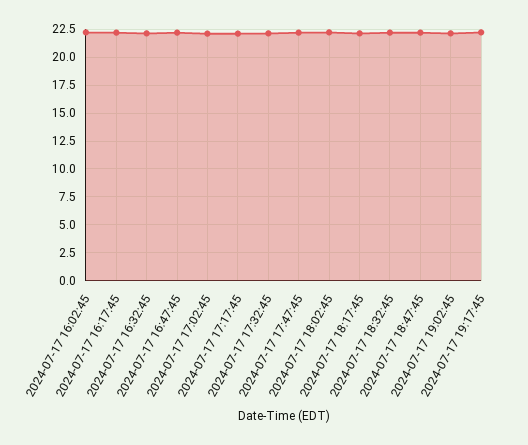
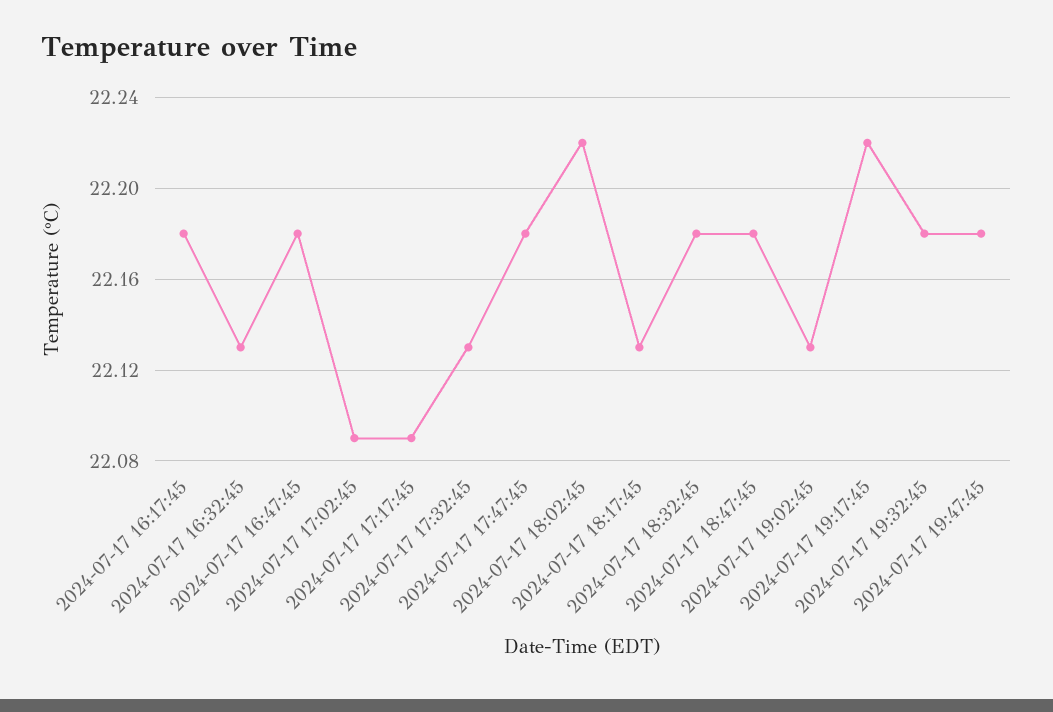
2024-07-17 16:02:45: 22.5 -> none
2024-07-17 19:32:45: none -> 22.18
2024-07-17 19:47:45: none -> 22.18

